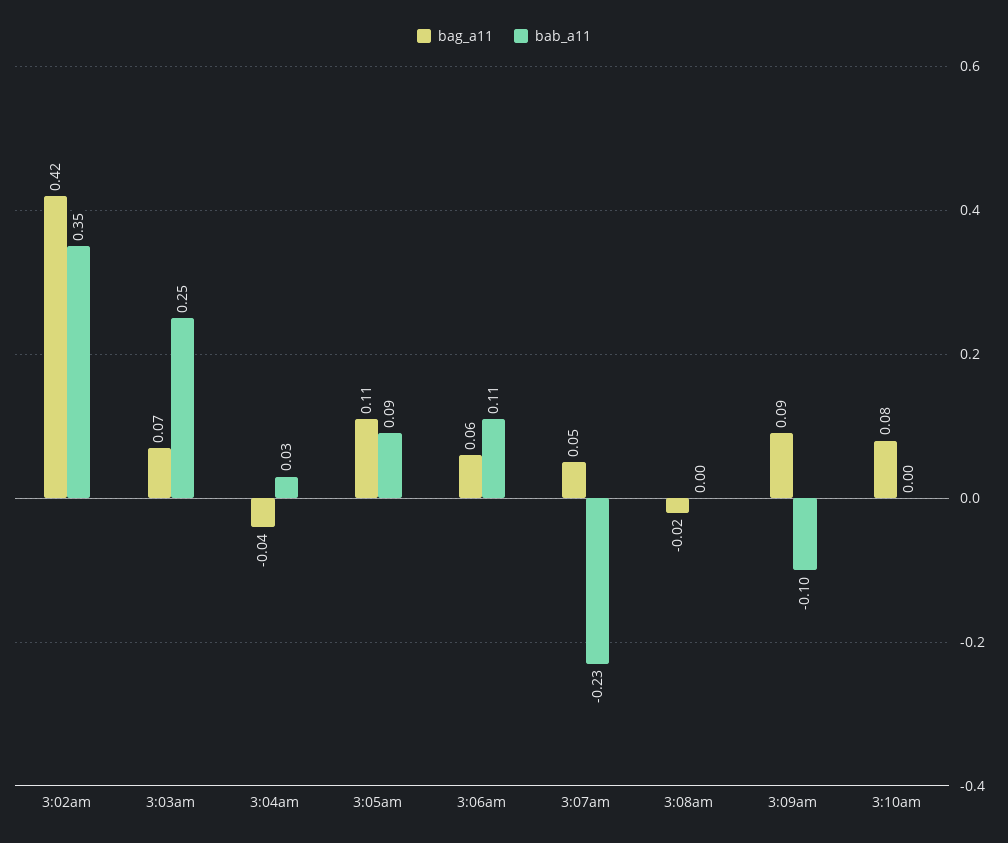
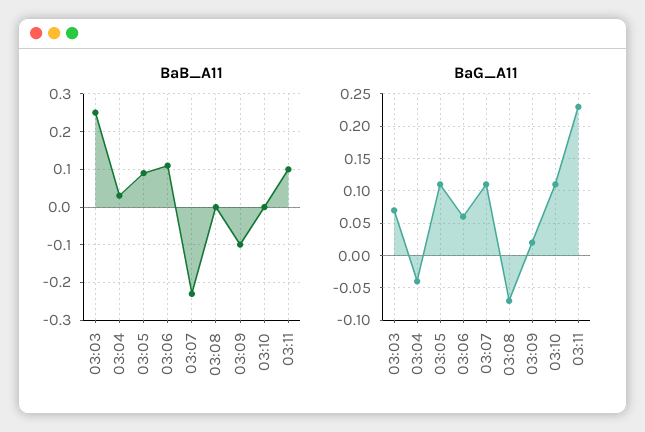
bag_a11, 3:02am: 0.42 -> none
bab_a11, 3:02am: 0.35 -> none
bag_a11, 3:07am: 0.05 -> 0.11
bag_a11, 3:08am: -0.02 -> -0.07
bag_a11, 3:09am: 0.09 -> 0.02
bag_a11, 3:10am: 0.08 -> 0.11
bab_a11, 03:11: none -> 0.1
bag_a11, 03:11: none -> 0.23

